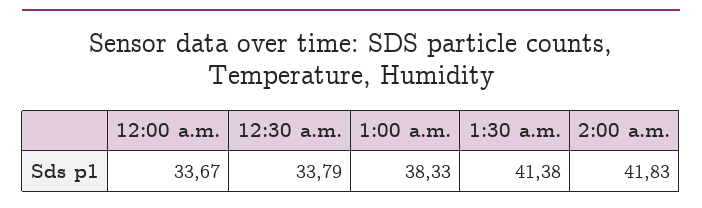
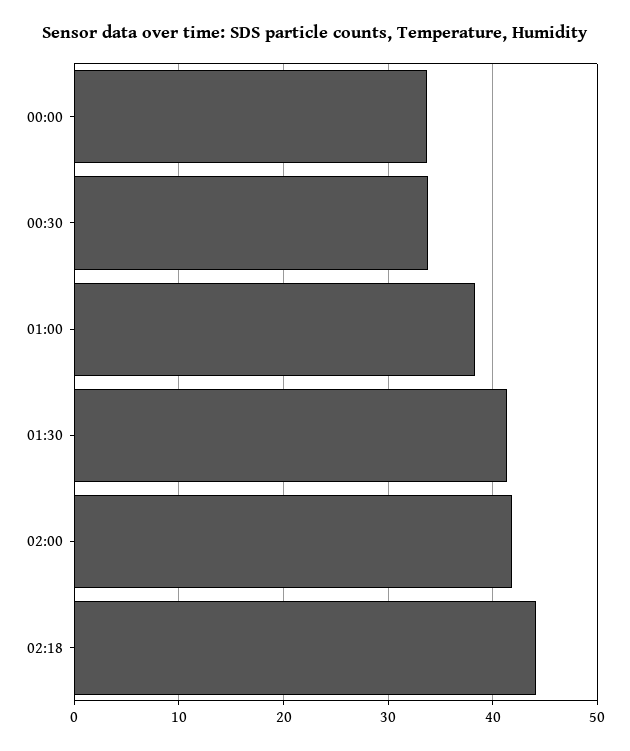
02:18: none -> 44

